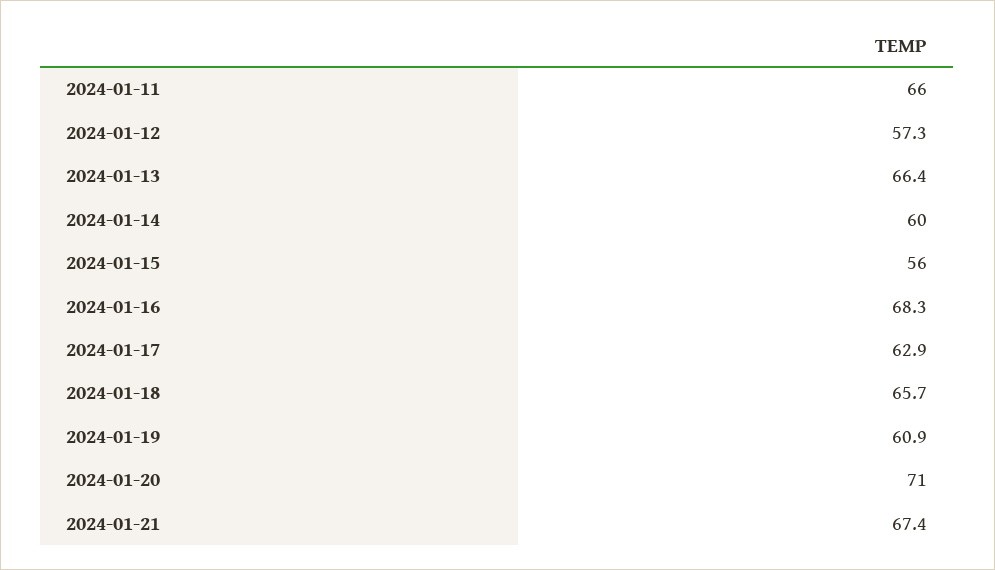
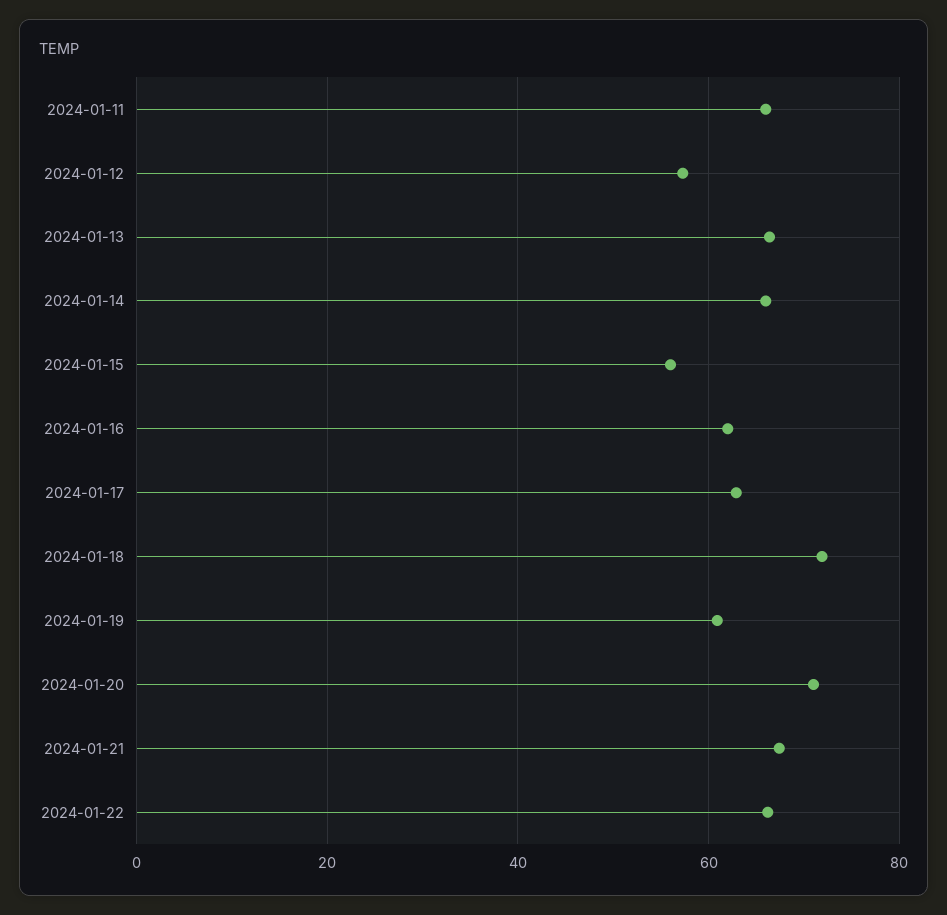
2024-01-14: 60 -> 66
2024-01-16: 68.3 -> 62
2024-01-18: 65.7 -> 72
2024-01-22: none -> 66

